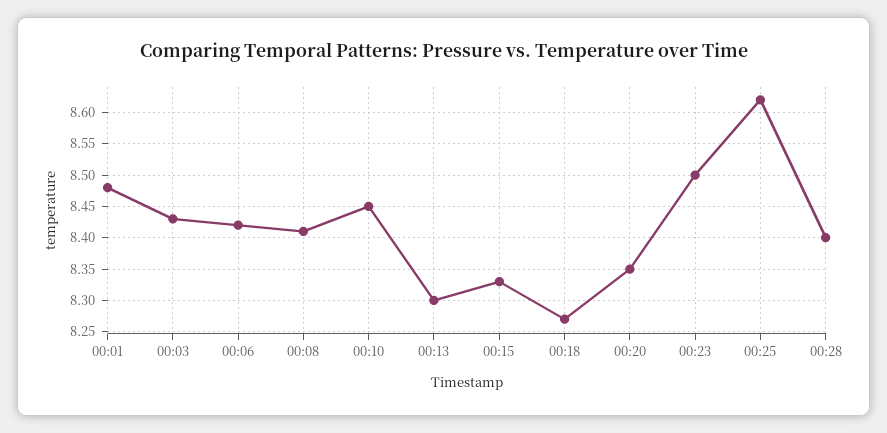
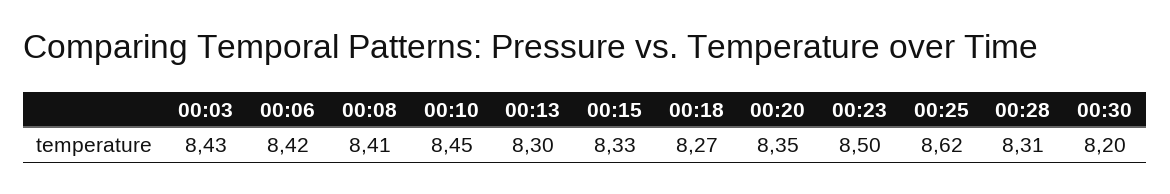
00:01: 8.48 -> none
00:28: 8.4 -> 8.31
00:30: none -> 8.2

